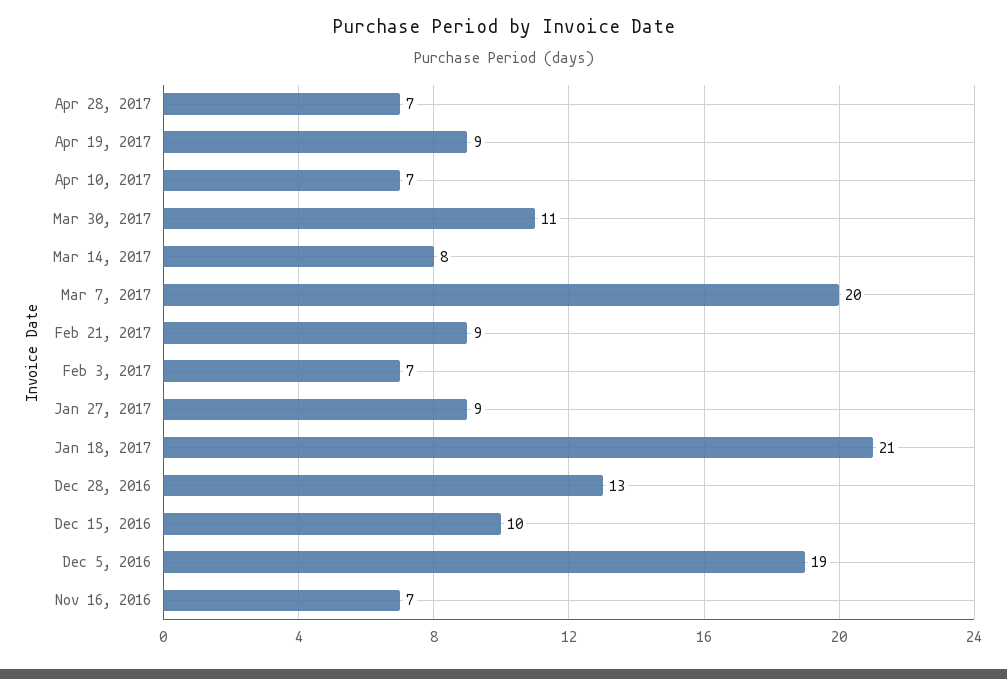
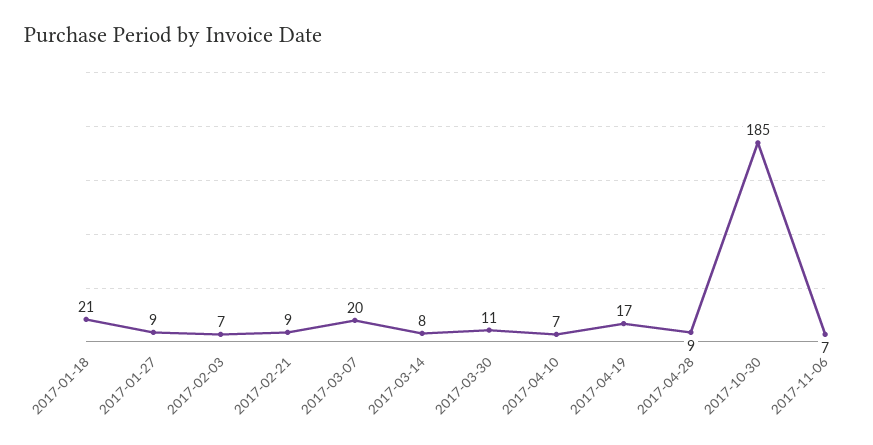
Apr 28, 2017: 7 -> 9
Apr 19, 2017: 9 -> 17
Dec 28, 2016: 13 -> none
Dec 15, 2016: 10 -> none
Dec 5, 2016: 19 -> none
Nov 16, 2016: 7 -> none
2017-10-30: none -> 185
2017-11-06: none -> 7

